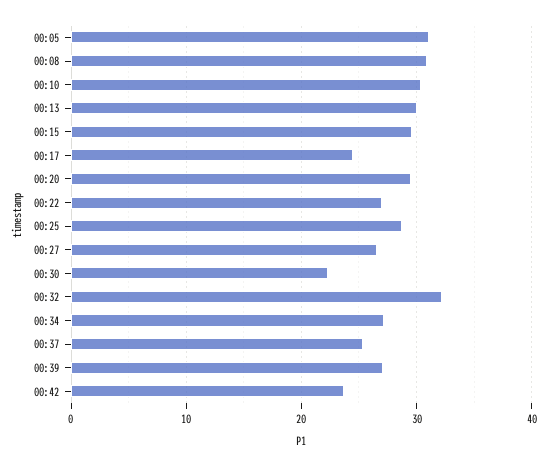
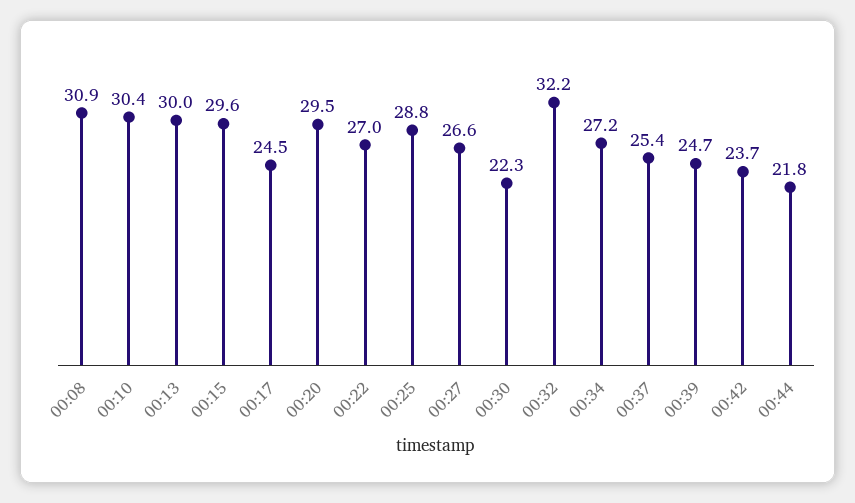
00:05: 31 -> none
00:39: 27 -> 24.7
00:44: none -> 21.8

